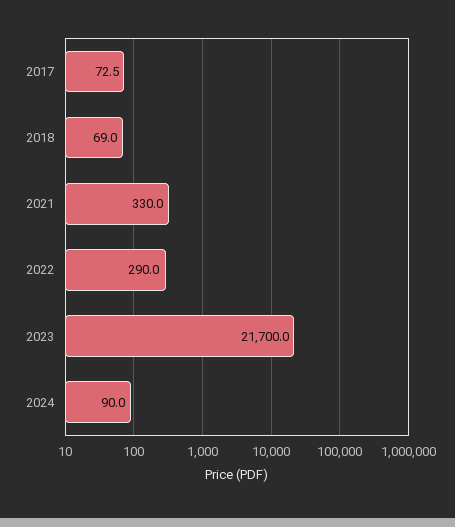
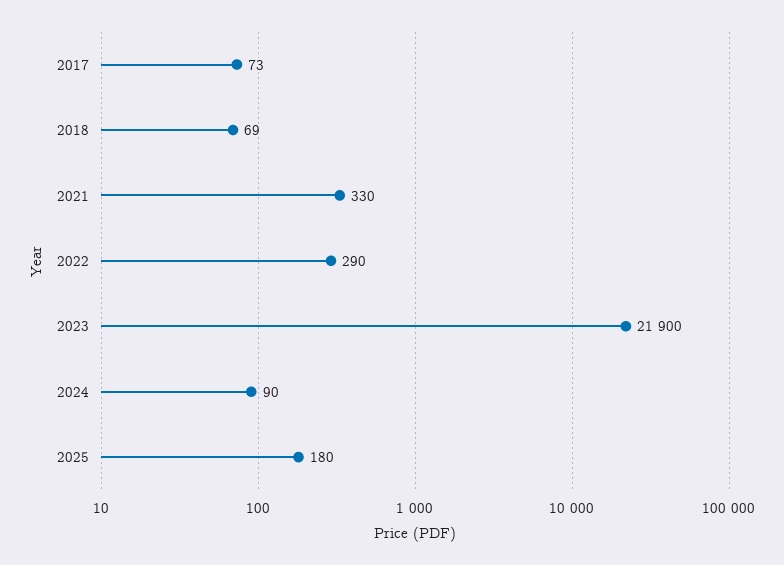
2023: 21700 -> 21900
2025: none -> 180

